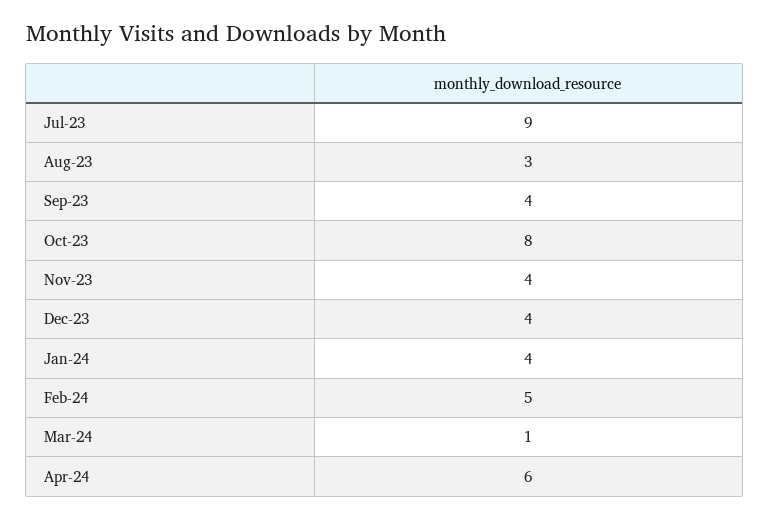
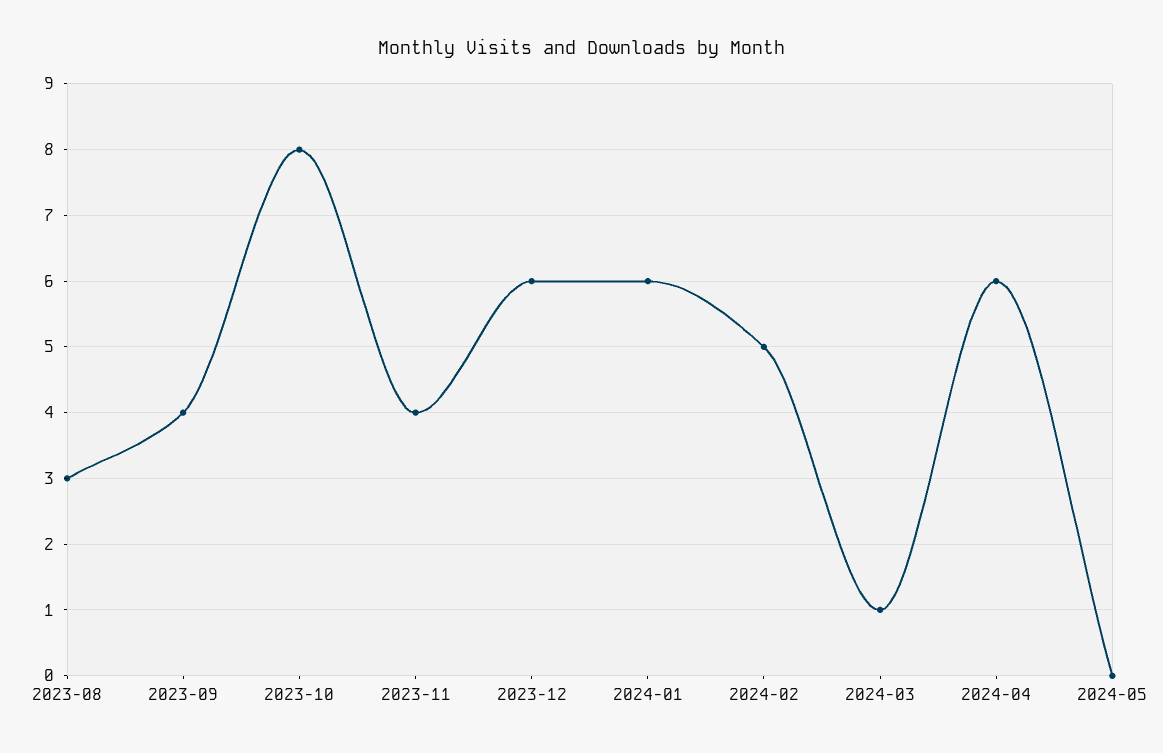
Jul-23: 9 -> none
Dec-23: 4 -> 6
Jan-24: 4 -> 6
2024-05: none -> 0

